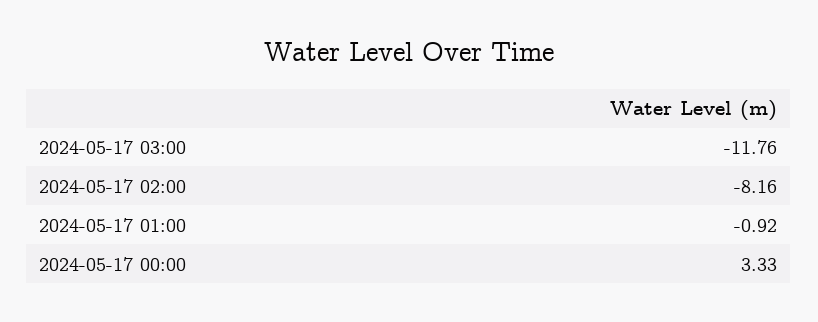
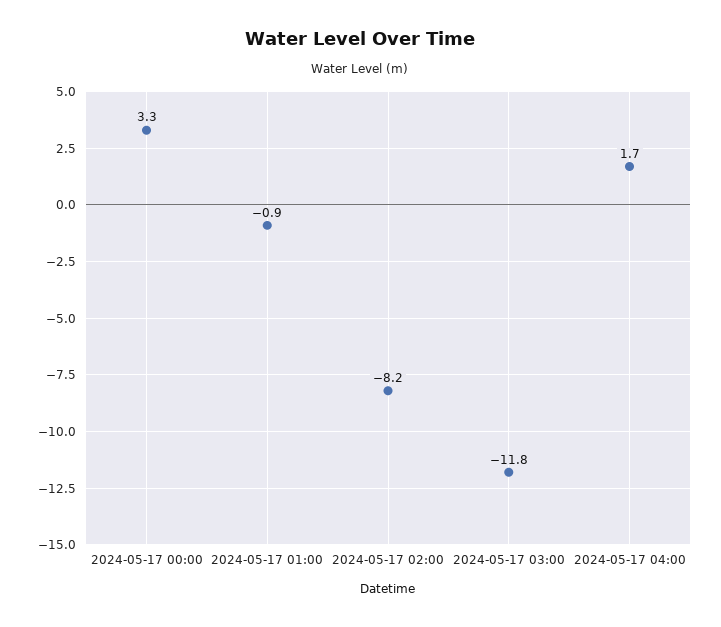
2024-05-17 04:00: none -> 1.7

